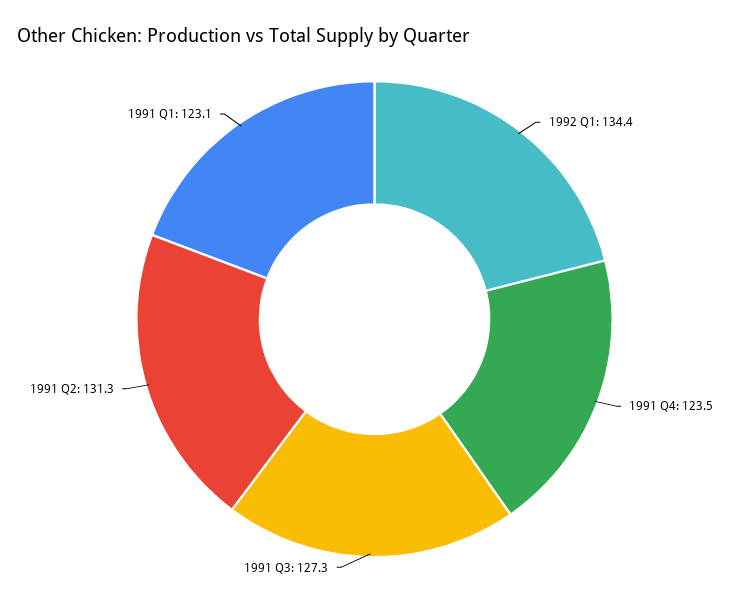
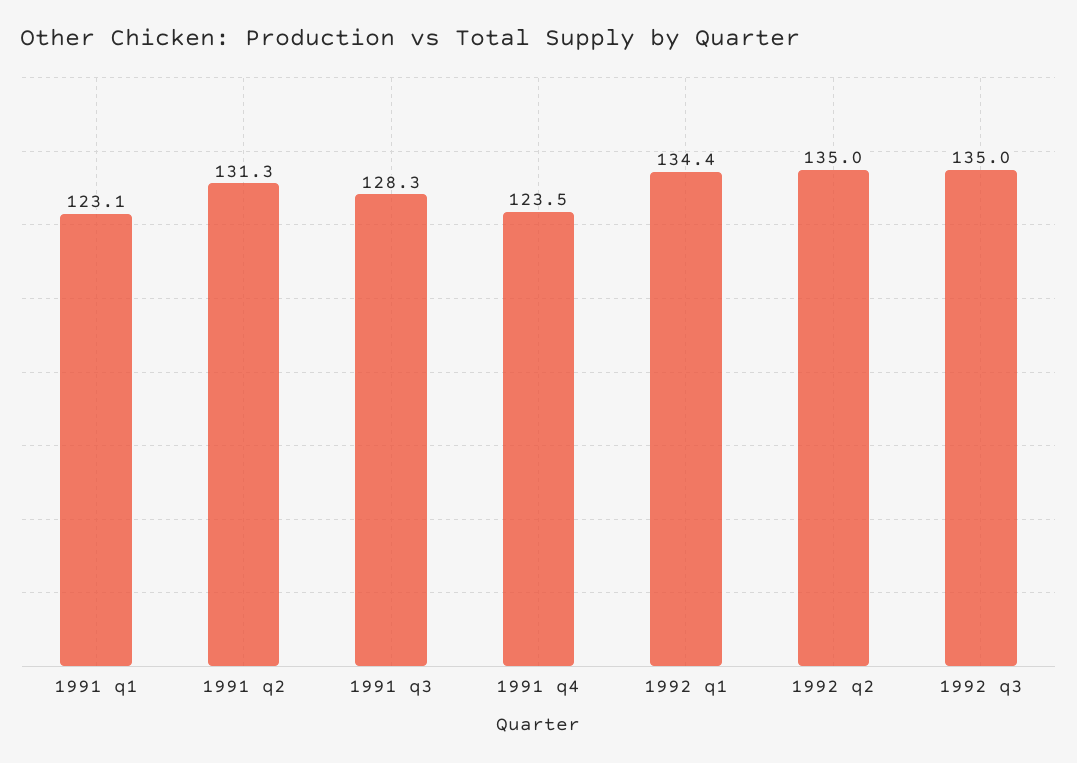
1991 Q3: 127.3 -> 128.3
1992 q2: none -> 135
1992 q3: none -> 135

